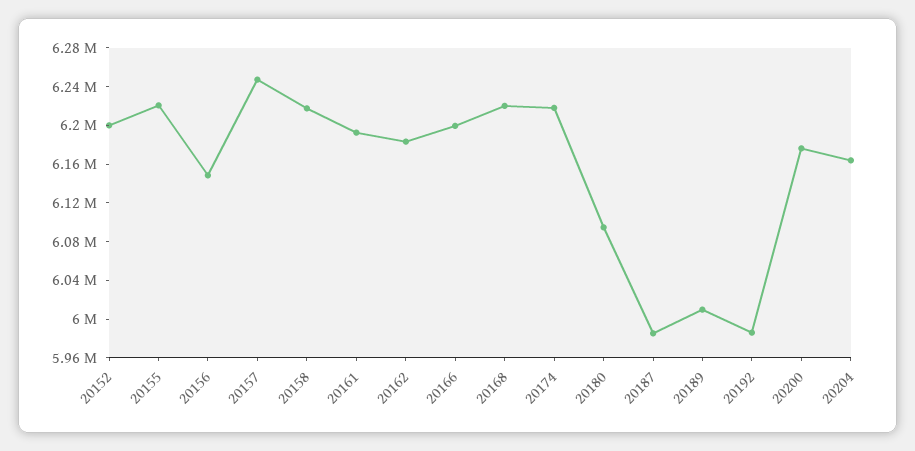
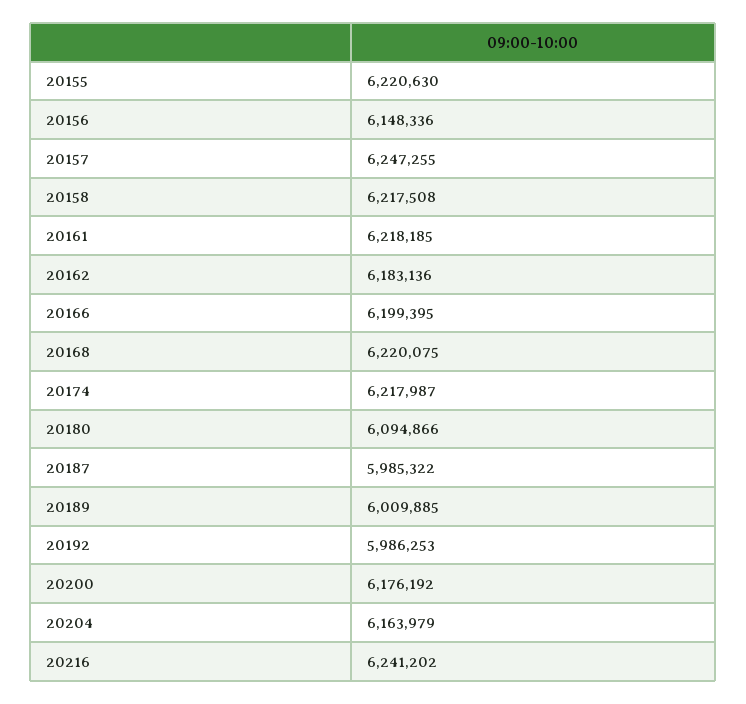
20152: 6200000 -> none
20161: 6190000 -> 6218185
20216: none -> 6241202

